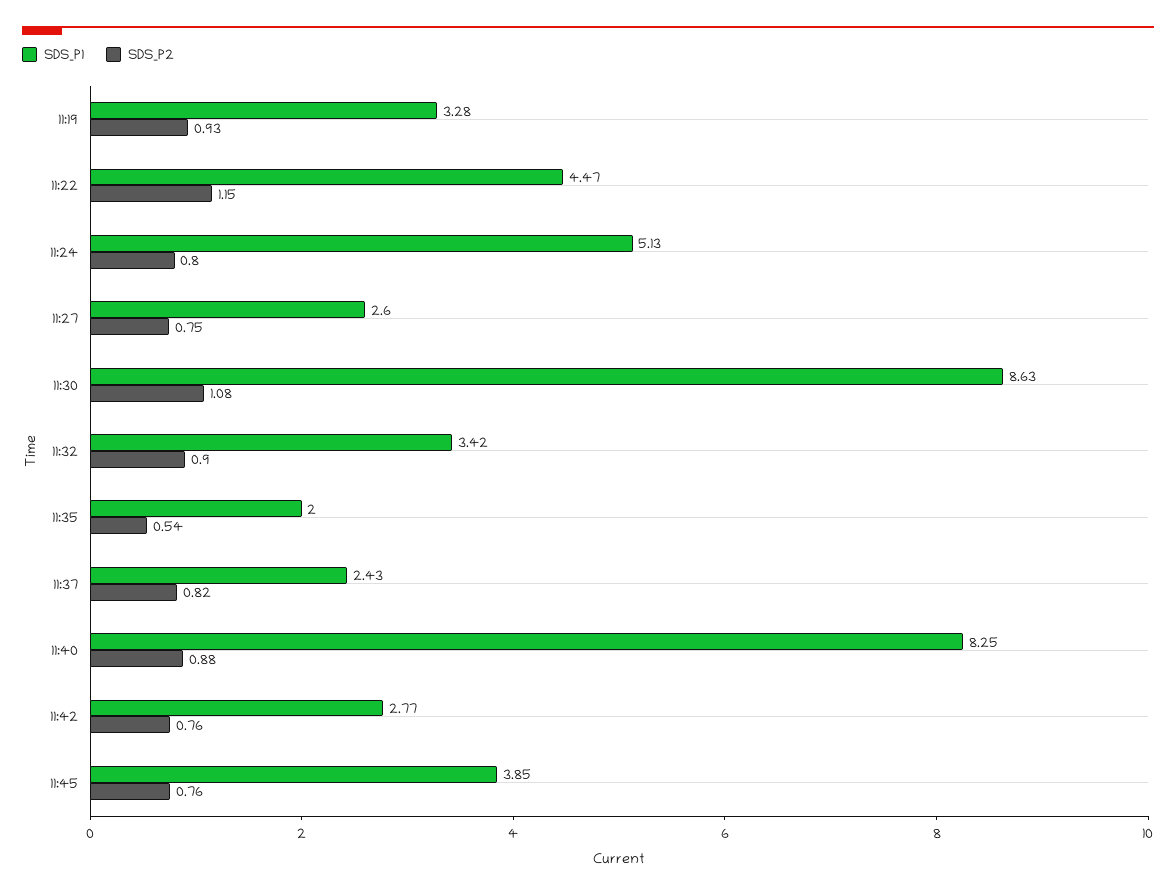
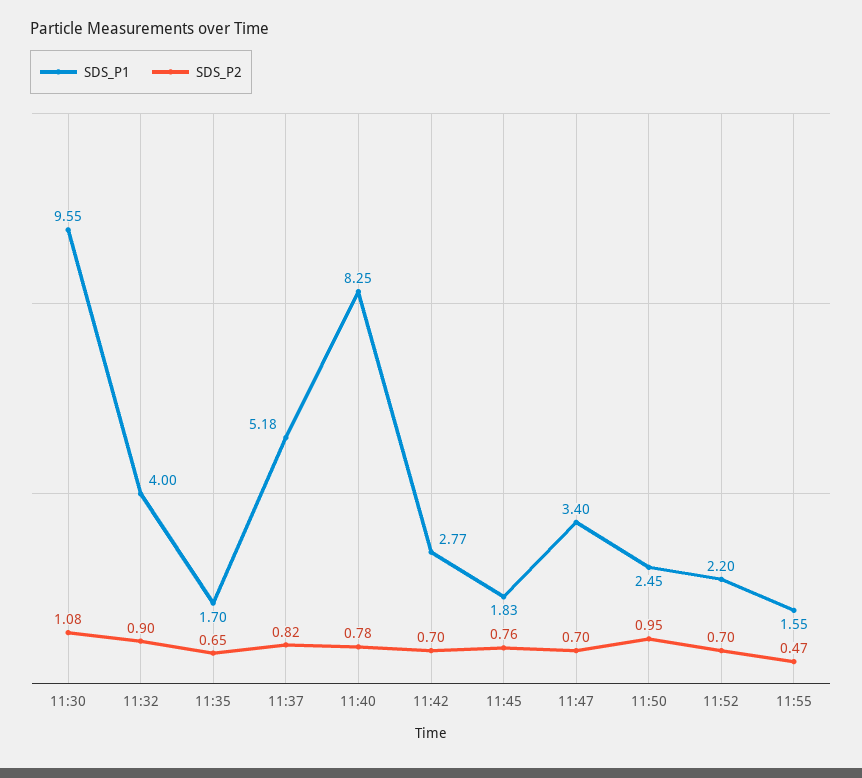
SDS_P1, 11:19: 3.28 -> none
SDS_P2, 11:19: 0.93 -> none
SDS_P1, 11:22: 4.47 -> none
SDS_P2, 11:22: 1.15 -> none
SDS_P1, 11:24: 5.13 -> none
SDS_P2, 11:24: 0.8 -> none
SDS_P1, 11:27: 2.6 -> none
SDS_P2, 11:27: 0.75 -> none
SDS_P1, 11:30: 8.63 -> 9.55
SDS_P1, 11:32: 3.42 -> 4
SDS_P1, 11:35: 2 -> 1.7
SDS_P2, 11:35: 0.54 -> 0.65
SDS_P1, 11:37: 2.43 -> 5.18
SDS_P2, 11:40: 0.88 -> 0.78
SDS_P2, 11:42: 0.76 -> 0.7
SDS_P1, 11:45: 3.85 -> 1.83
SDS_P1, 11:47: none -> 3.4
SDS_P2, 11:47: none -> 0.7
SDS_P1, 11:50: none -> 2.45
SDS_P2, 11:50: none -> 0.95
SDS_P1, 11:52: none -> 2.2
SDS_P2, 11:52: none -> 0.7
SDS_P1, 11:55: none -> 1.55
SDS_P2, 11:55: none -> 0.47

